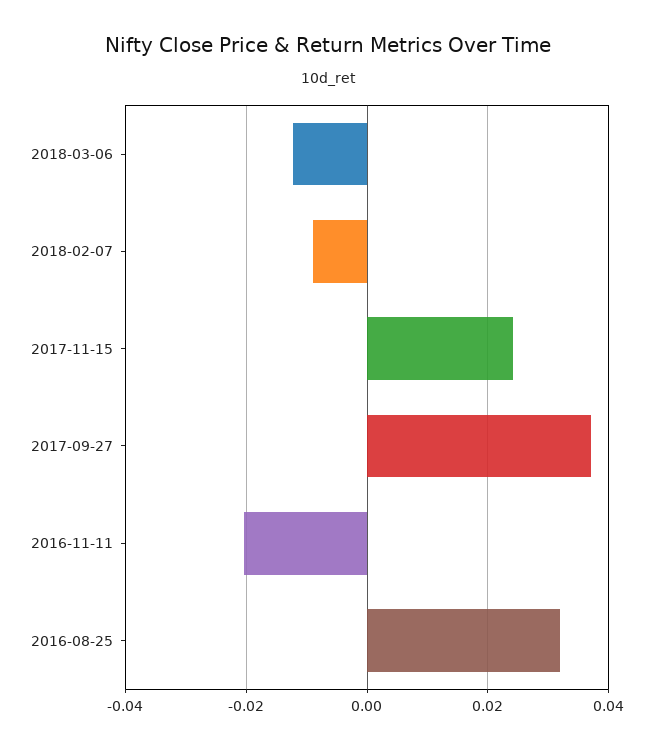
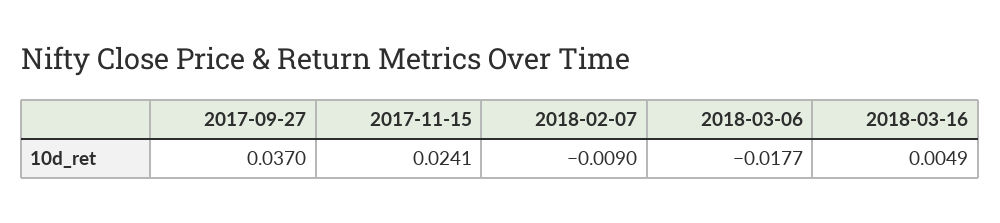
2018-03-06: -0.012 -> -0.0177
2016-11-11: -0.02 -> none
2016-08-25: 0.032 -> none
2018-03-16: none -> 0.0049

